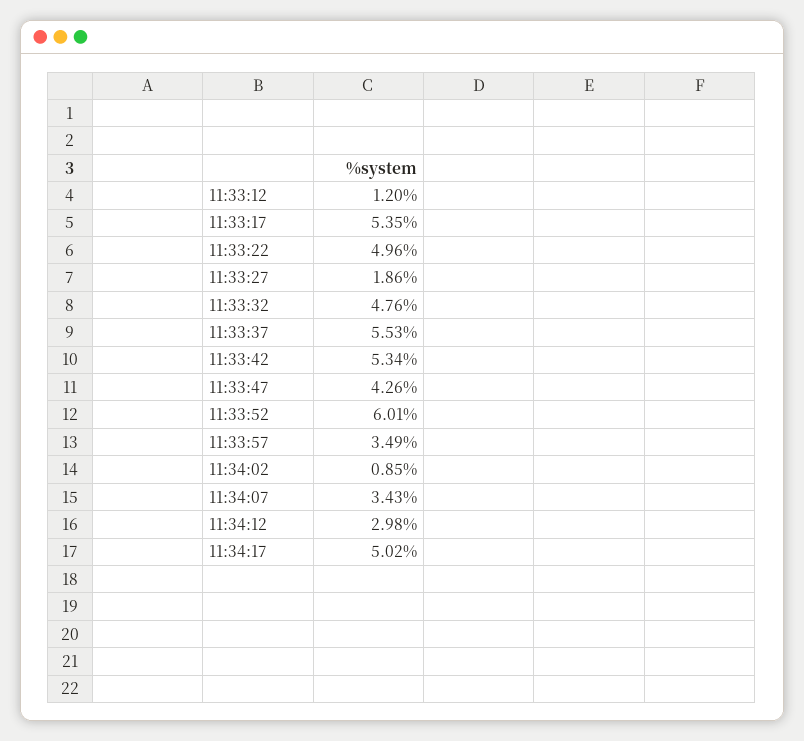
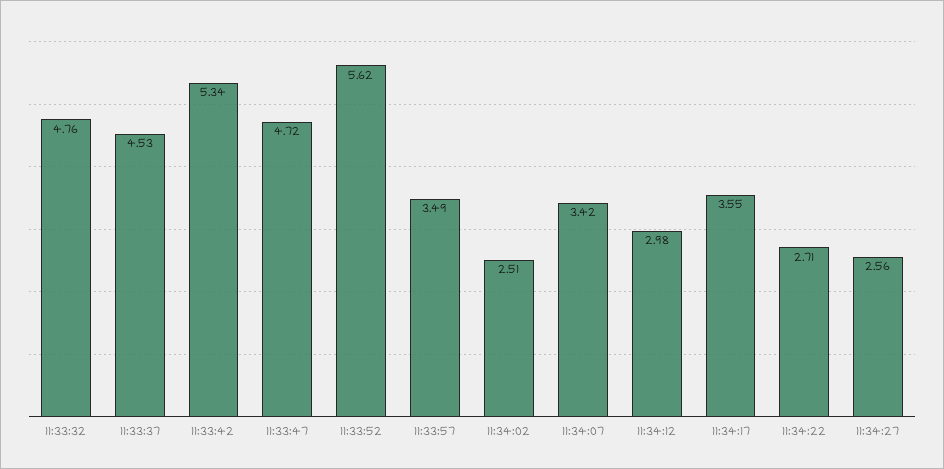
11:33:12: 1.2 -> none
11:33:17: 5.35 -> none
11:33:22: 4.96 -> none
11:33:27: 1.86 -> none
11:33:37: 5.53 -> 4.53
11:33:47: 4.26 -> 4.72
11:33:52: 6.01 -> 5.62
11:34:02: 0.85 -> 2.51
11:34:07: 3.43 -> 3.42
11:34:17: 5.02 -> 3.55
11:34:22: none -> 2.71
11:34:27: none -> 2.56

